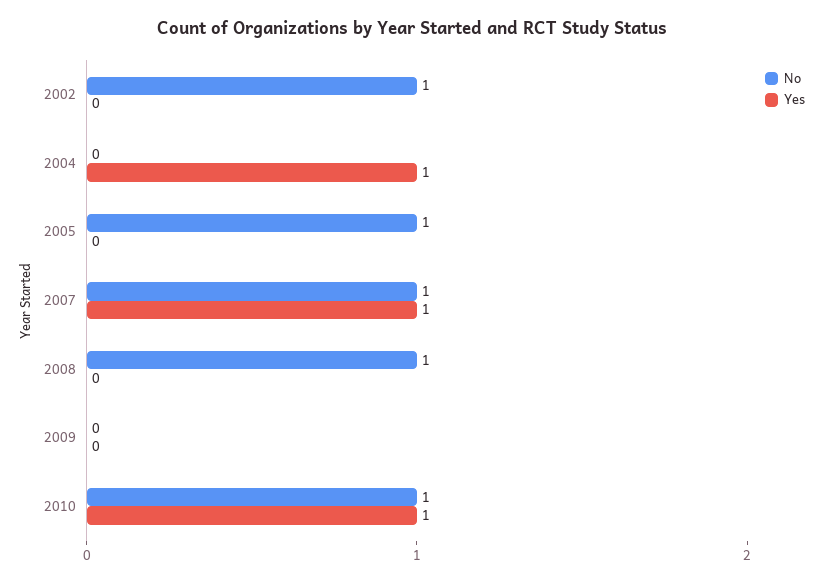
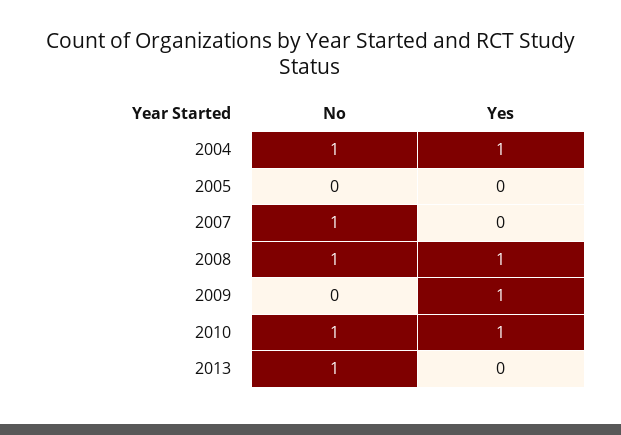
No, 2002: 1 -> none
Yes, 2002: 0 -> none
No, 2004: 0 -> 1
No, 2005: 1 -> 0
Yes, 2007: 1 -> 0
Yes, 2008: 0 -> 1
Yes, 2009: 0 -> 1
No, 2013: none -> 1
Yes, 2013: none -> 0

